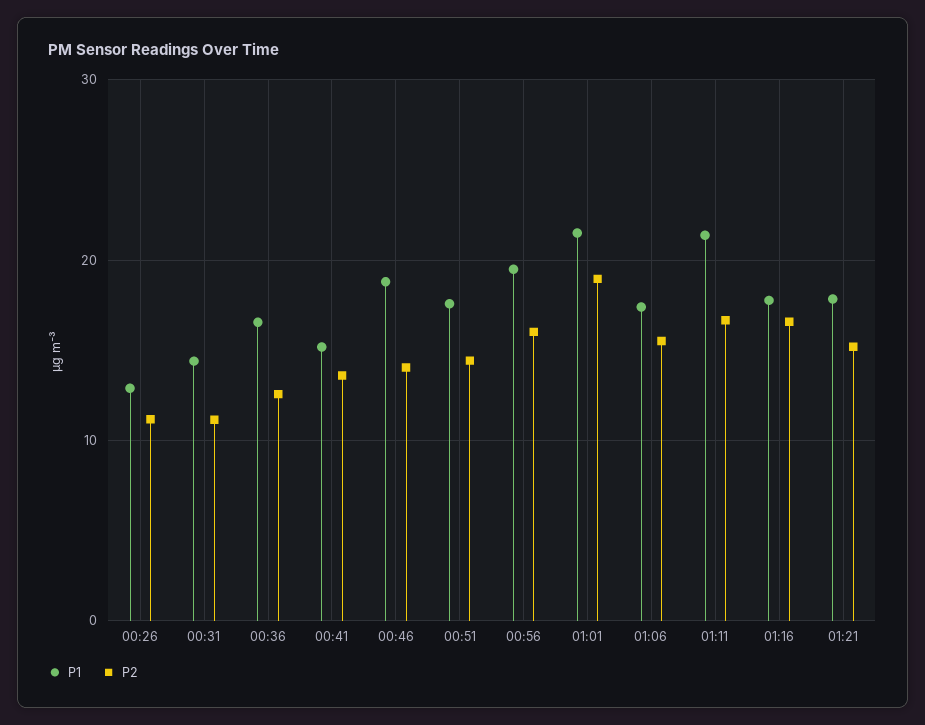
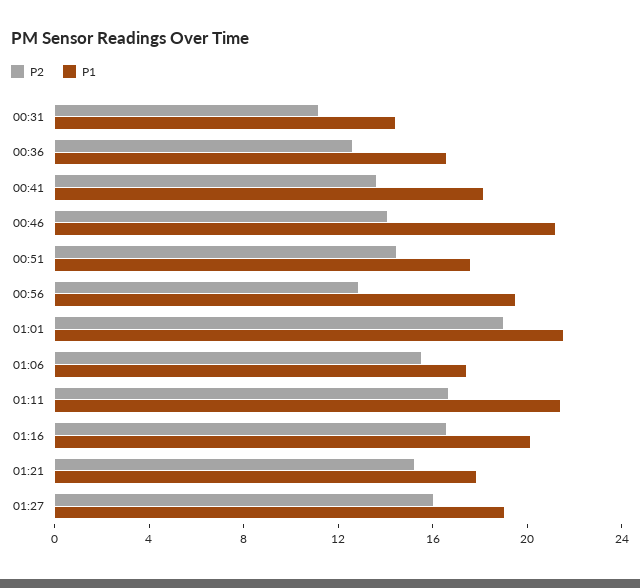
P1, 00:26: 13 -> none
P2, 00:26: 11 -> none
P1, 00:41: 15 -> 18
P1, 00:46: 19 -> 21
P2, 00:56: 16 -> 13
P1, 01:16: 18 -> 20
P2, 01:27: none -> 16
P1, 01:27: none -> 19

